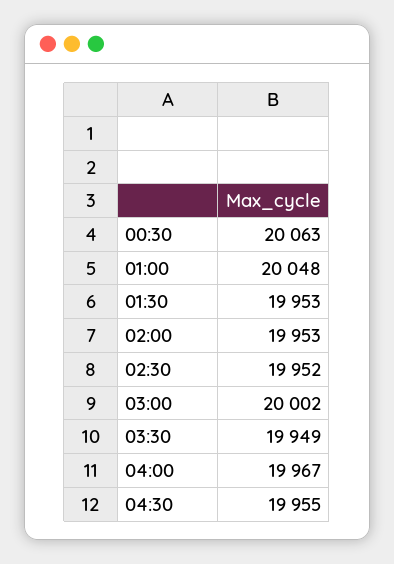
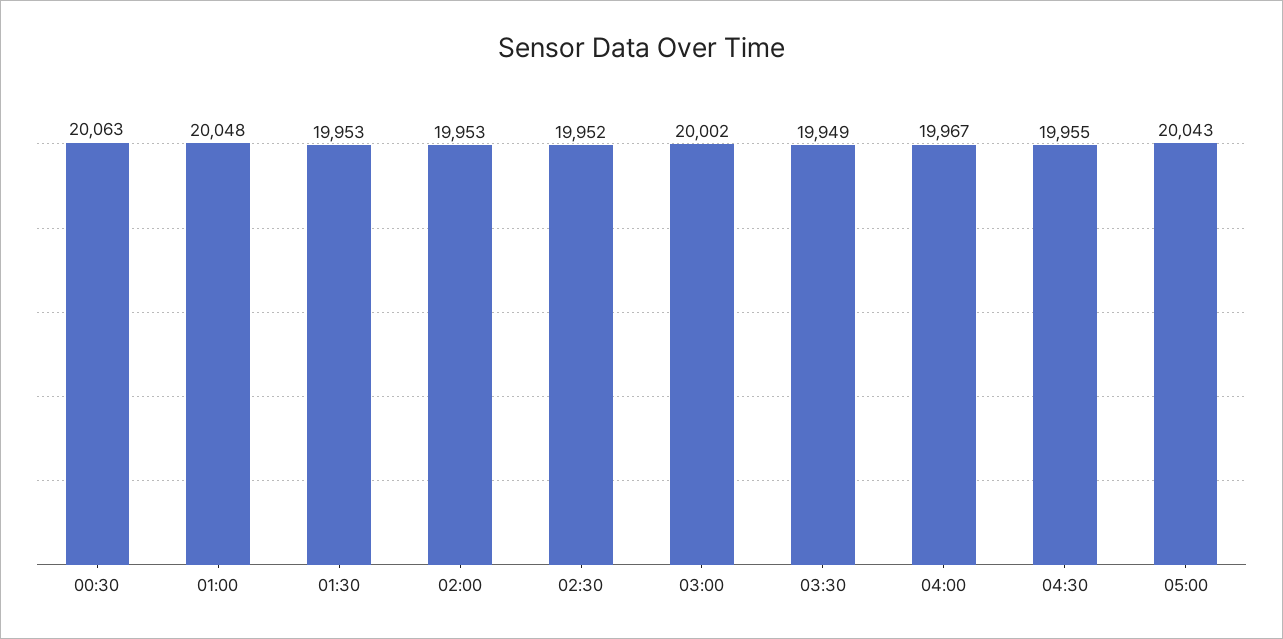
05:00: none -> 20043

